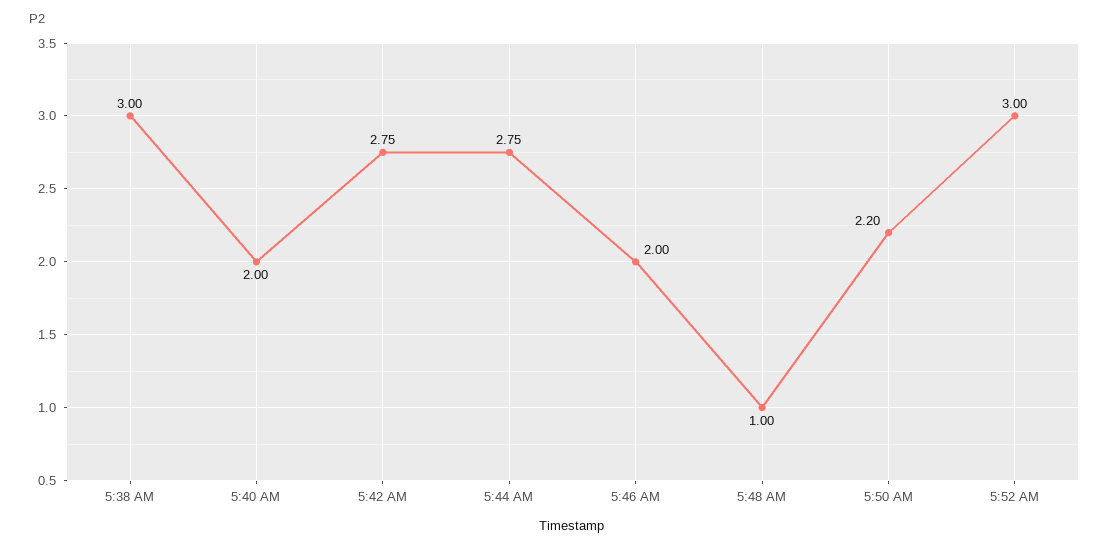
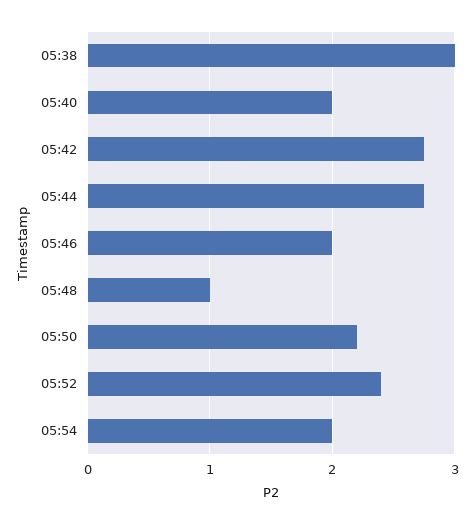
5:52 AM: 3 -> 2.4
05:54: none -> 2

